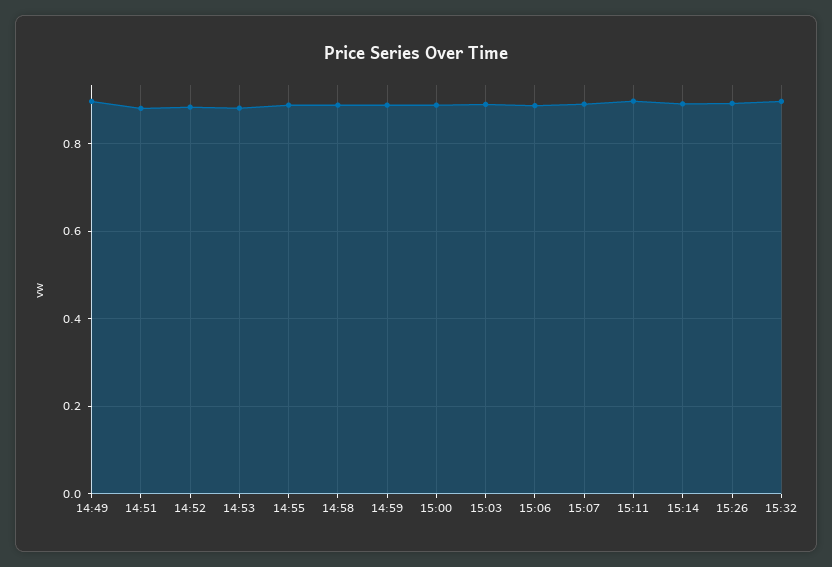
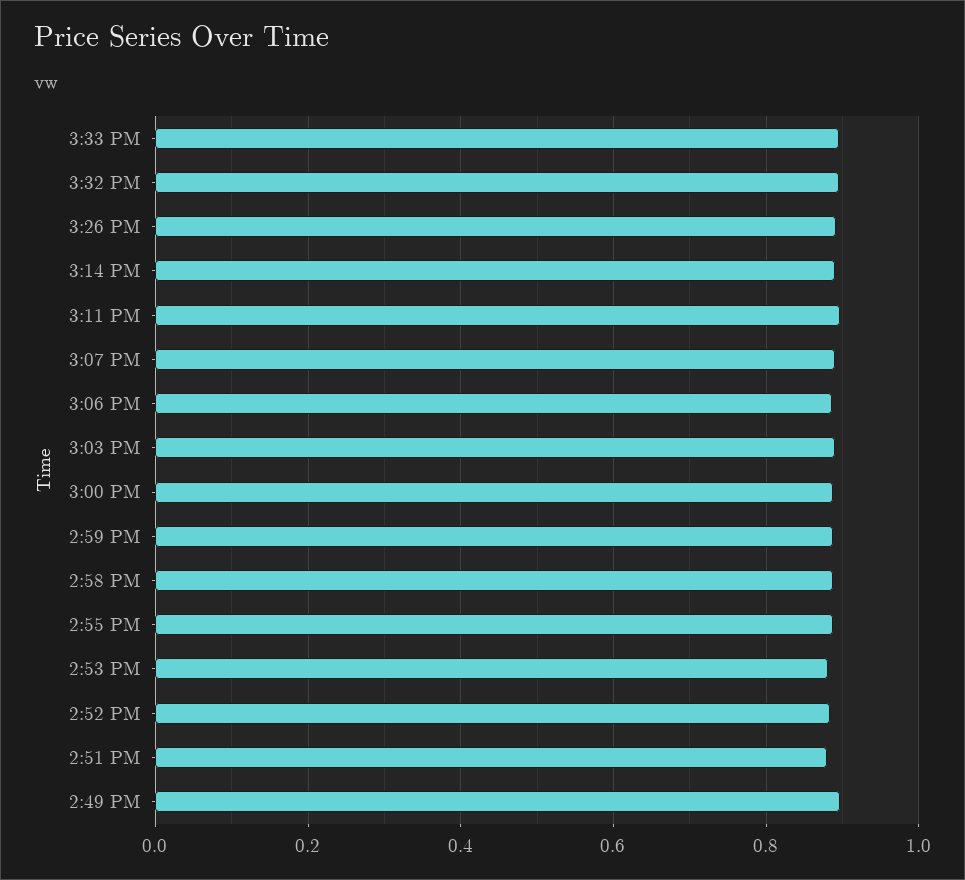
3:33 PM: none -> 0.9

